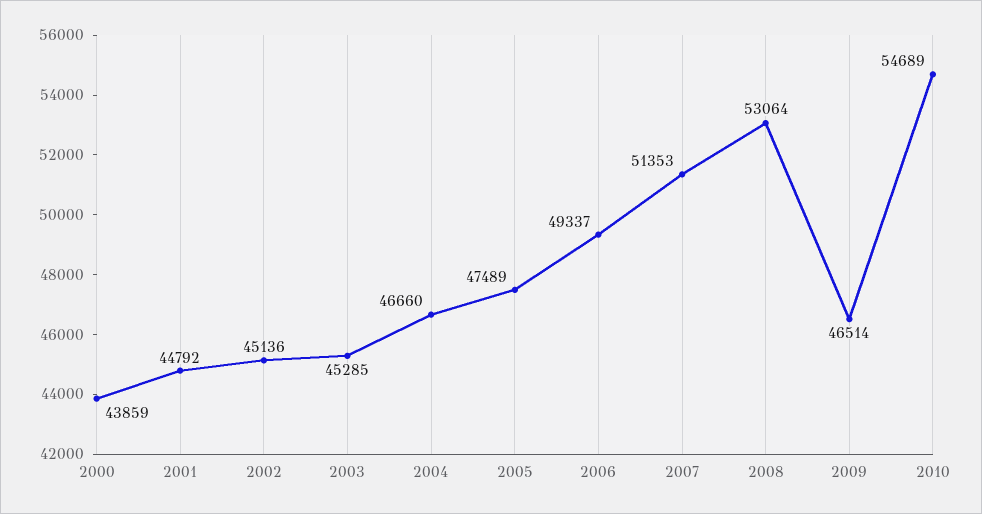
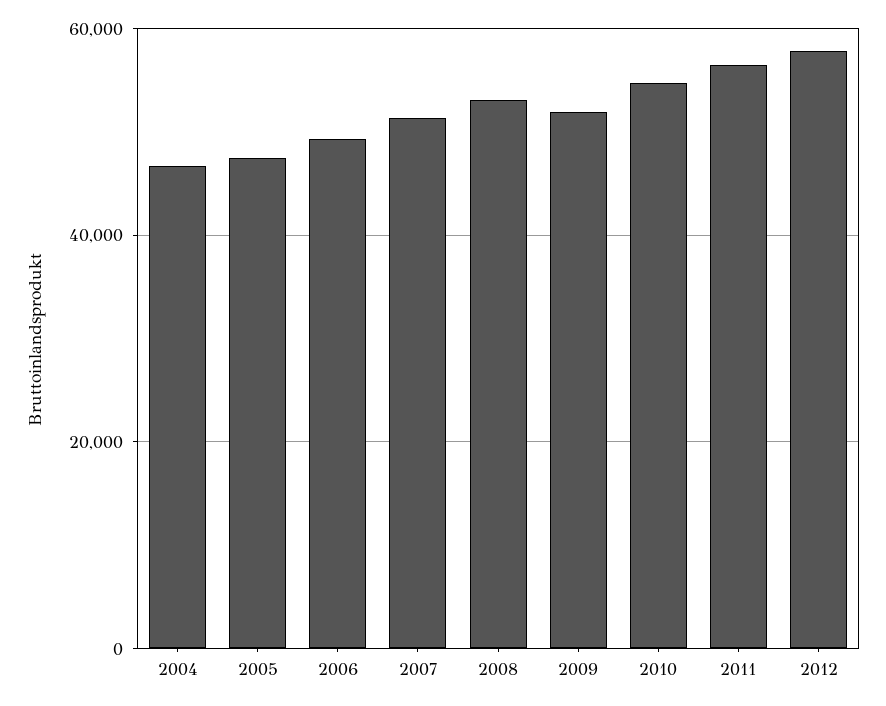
2000: 43859 -> none
2001: 44792 -> none
2002: 45136 -> none
2003: 45285 -> none
2009: 46514 -> 52000
2011: none -> 56000
2012: none -> 58000

